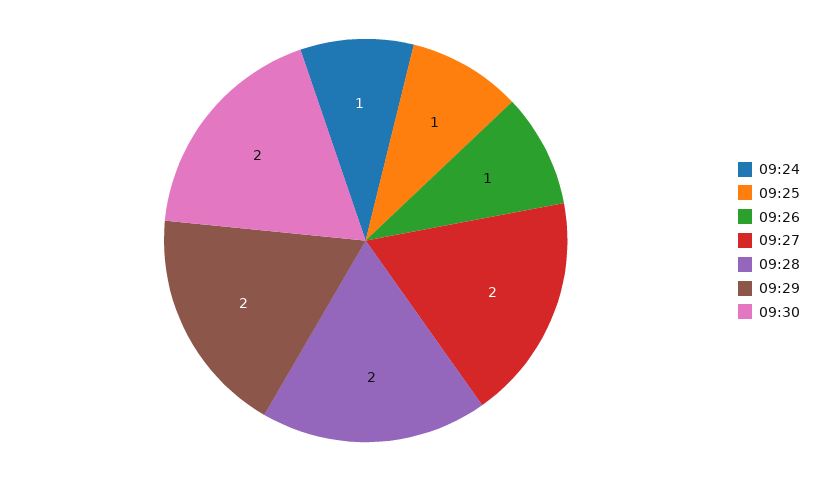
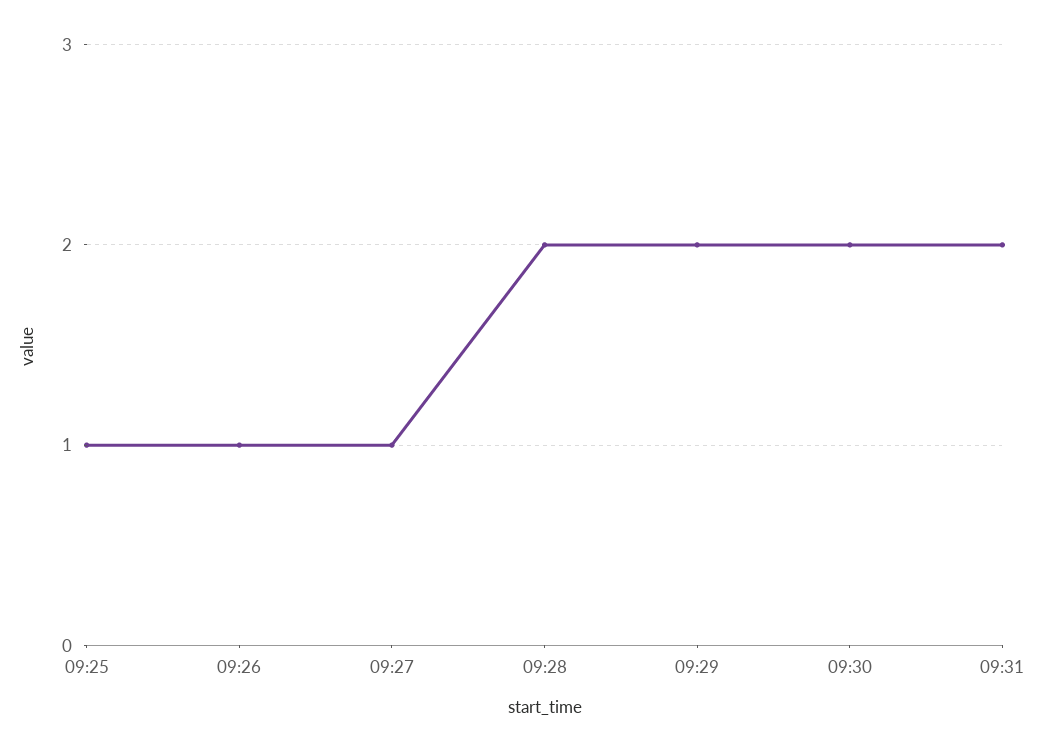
09:24: 1 -> none
09:27: 2 -> 1
09:31: none -> 2

